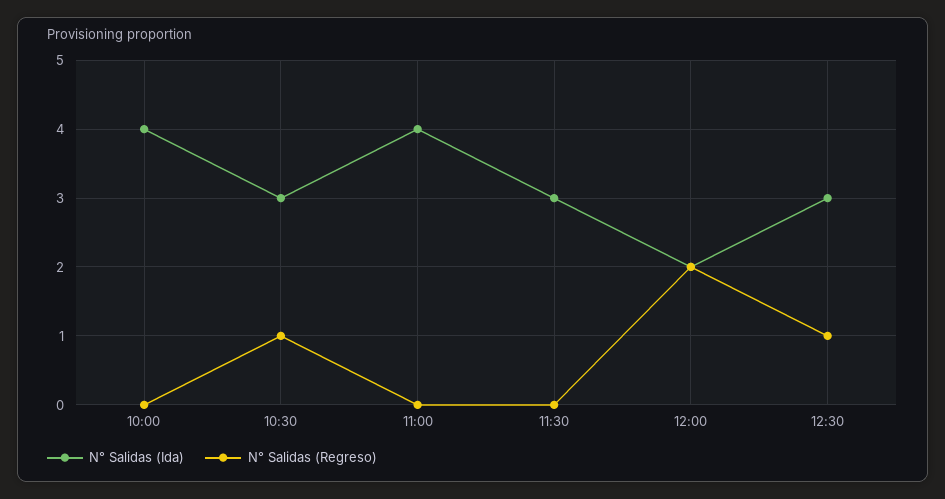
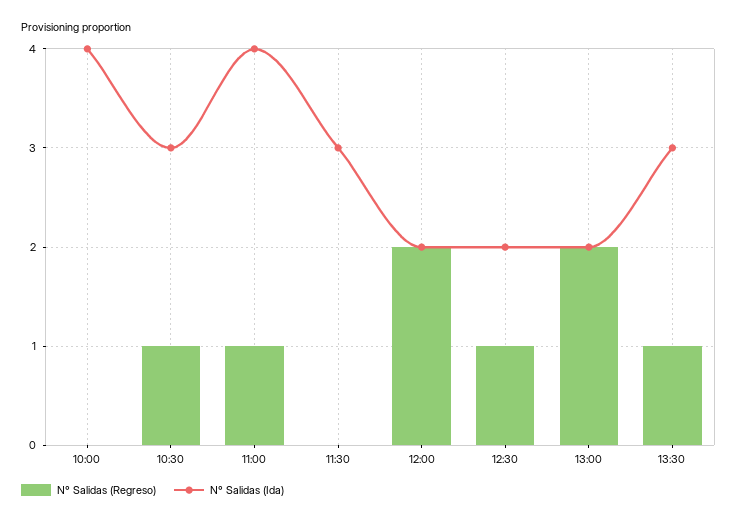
N° Salidas (Regreso), 11:00: 0 -> 1
N° Salidas (Ida), 12:30: 3 -> 2
N° Salidas (Regreso), 13:00: none -> 2
N° Salidas (Ida), 13:00: none -> 2
N° Salidas (Regreso), 13:30: none -> 1
N° Salidas (Ida), 13:30: none -> 3

